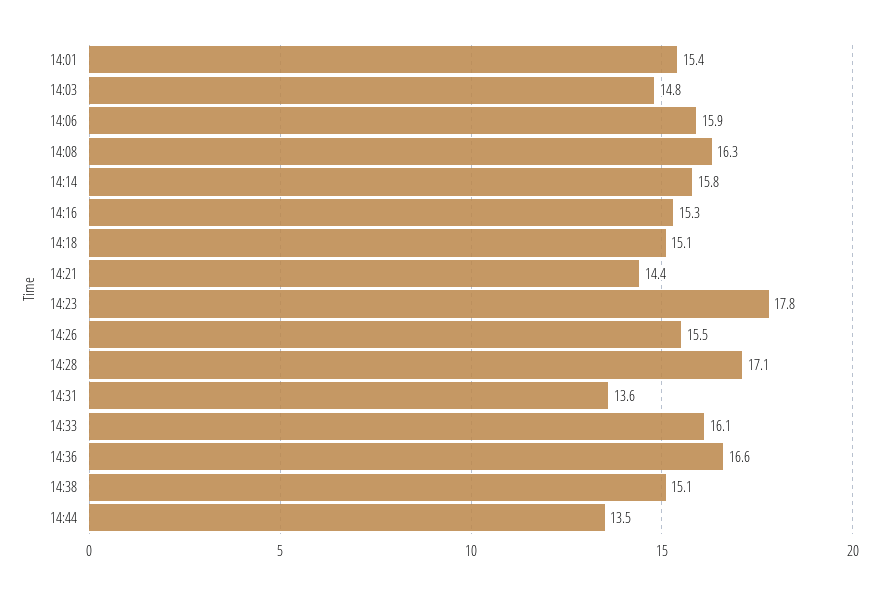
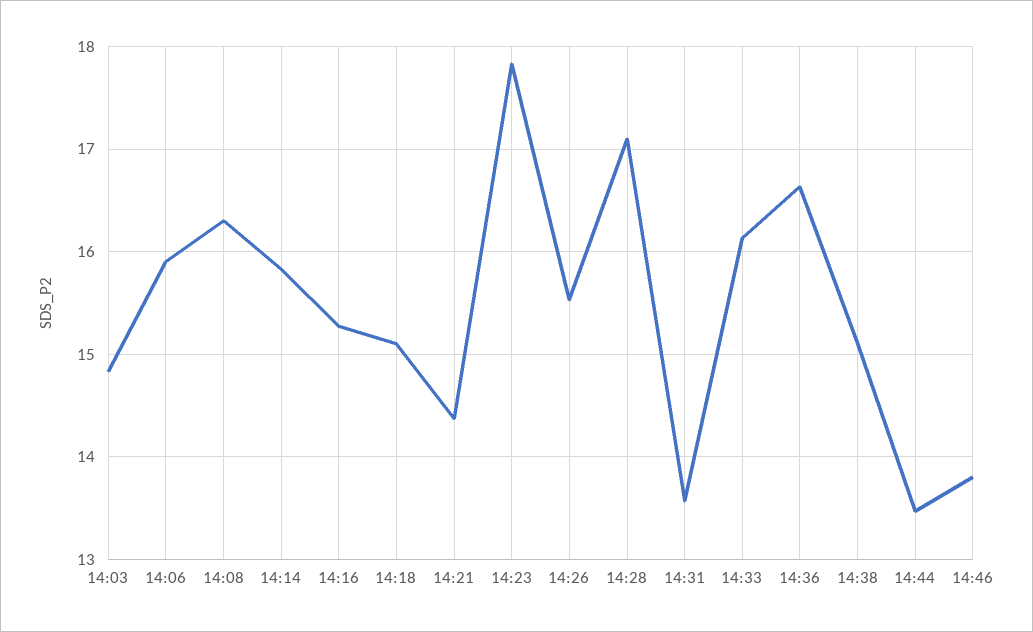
14:01: 15.4 -> none
14:46: none -> 13.8

